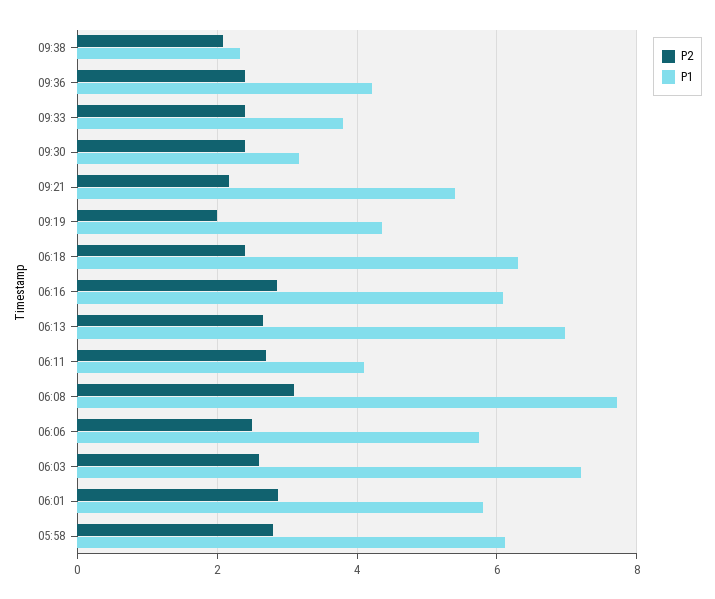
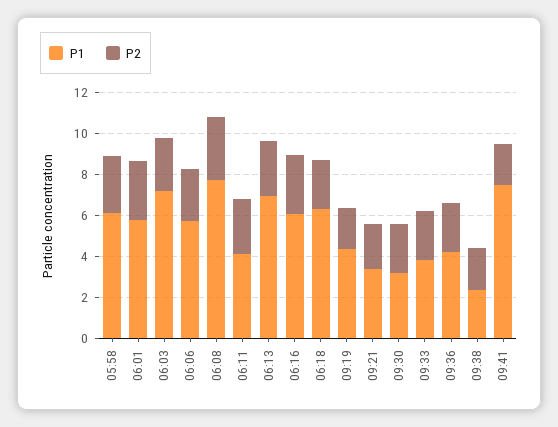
P1, 09:21: 5.4 -> 3.5
P1, 09:41: none -> 7.5
P2, 09:41: none -> 2

